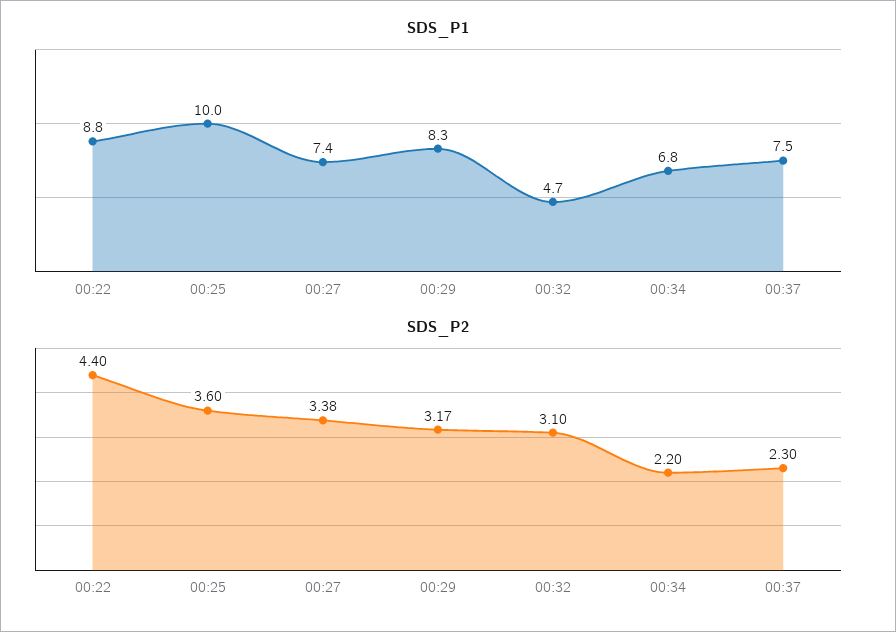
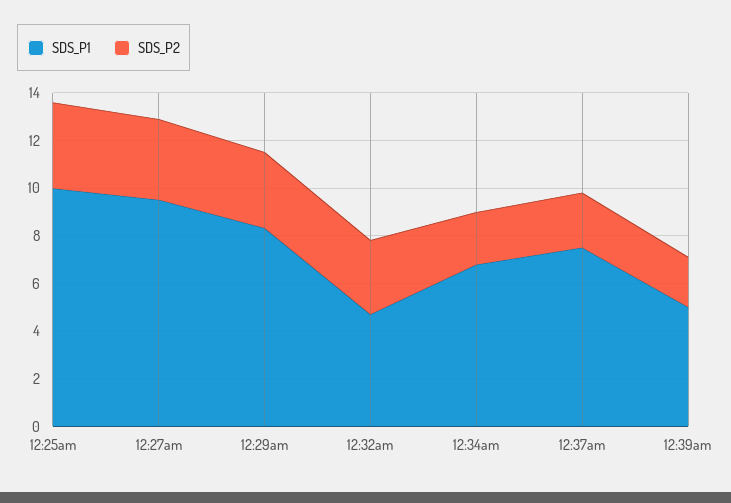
SDS_P1, 00:22: 8.8 -> none
SDS_P1, 00:27: 7.4 -> 9.5
SDS_P2, 00:22: 4.4 -> none
SDS_P1, 12:39am: none -> 5
SDS_P2, 12:39am: none -> 2

